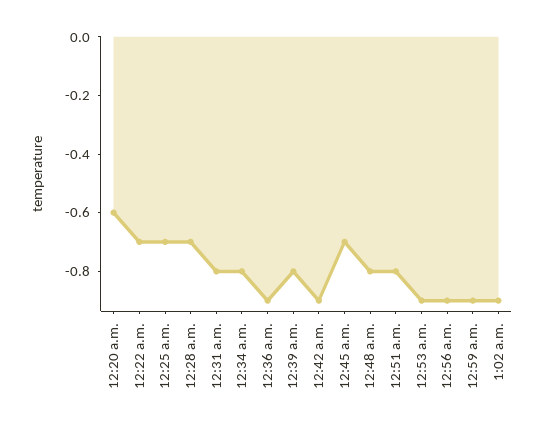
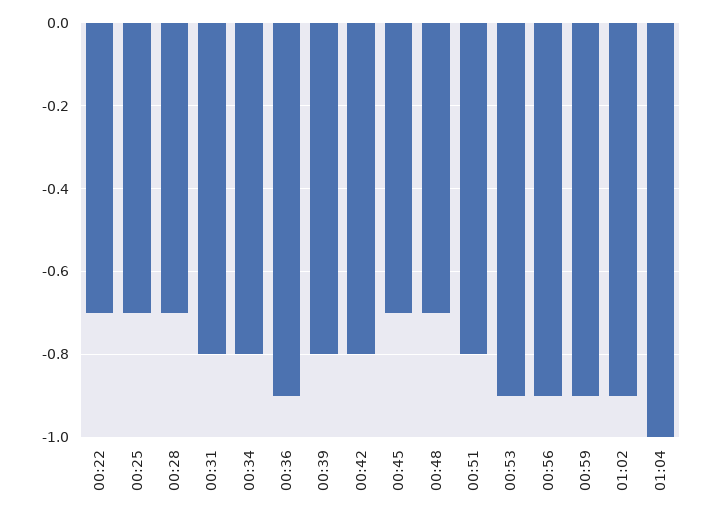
12:20 a.m.: -0.6 -> none
12:42 a.m.: -0.9 -> -0.8
12:48 a.m.: -0.8 -> -0.7
01:04: none -> -1

